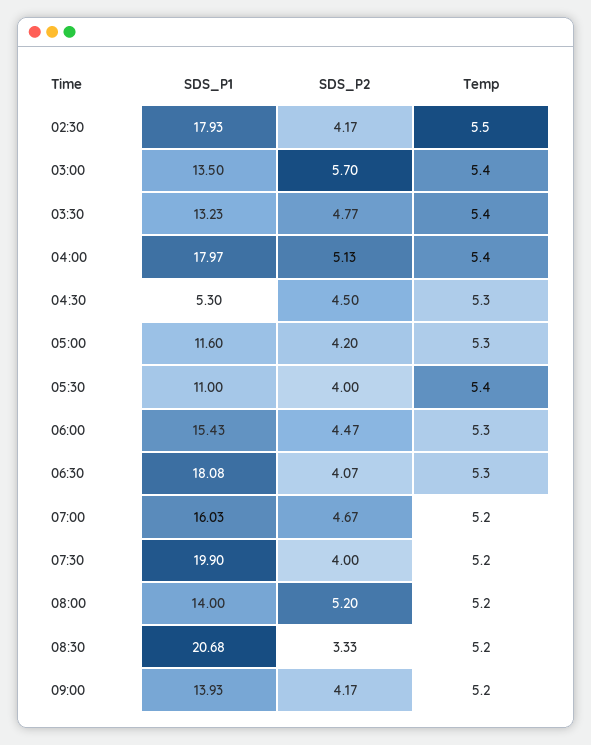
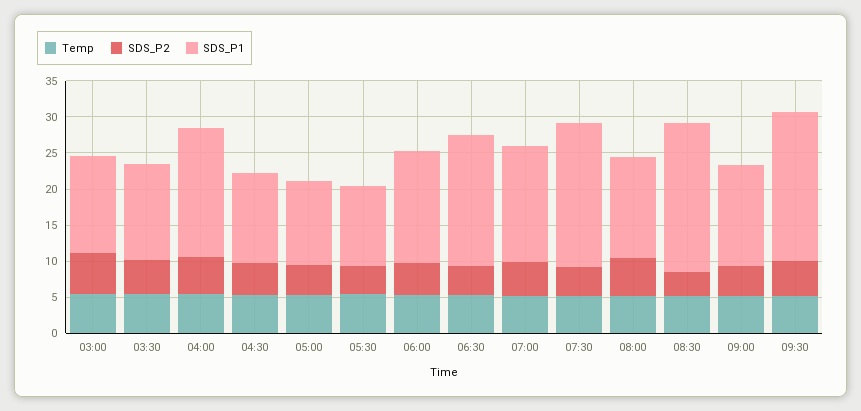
SDS_P1, 02:30: 17.93 -> none
SDS_P2, 02:30: 4.17 -> none
Temp, 02:30: 5.5 -> none
SDS_P1, 04:30: 5.3 -> 12.5
Temp, 09:30: none -> 5
SDS_P2, 09:30: none -> 5
SDS_P1, 09:30: none -> 20

